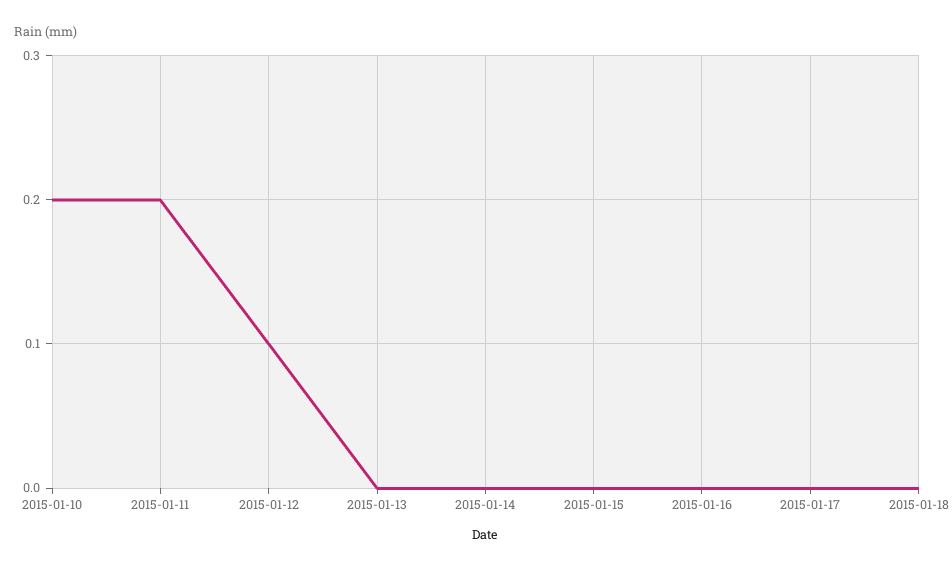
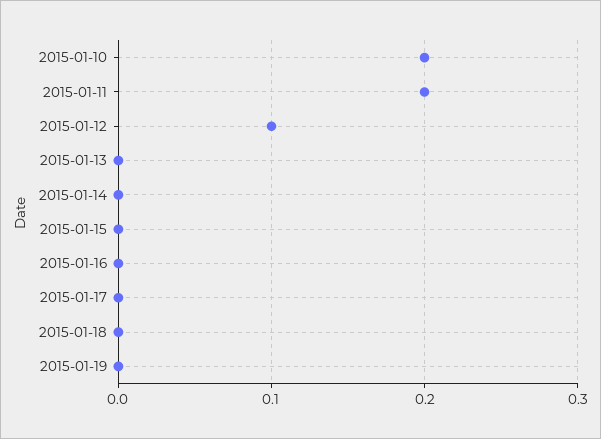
2015-01-19: none -> 0

